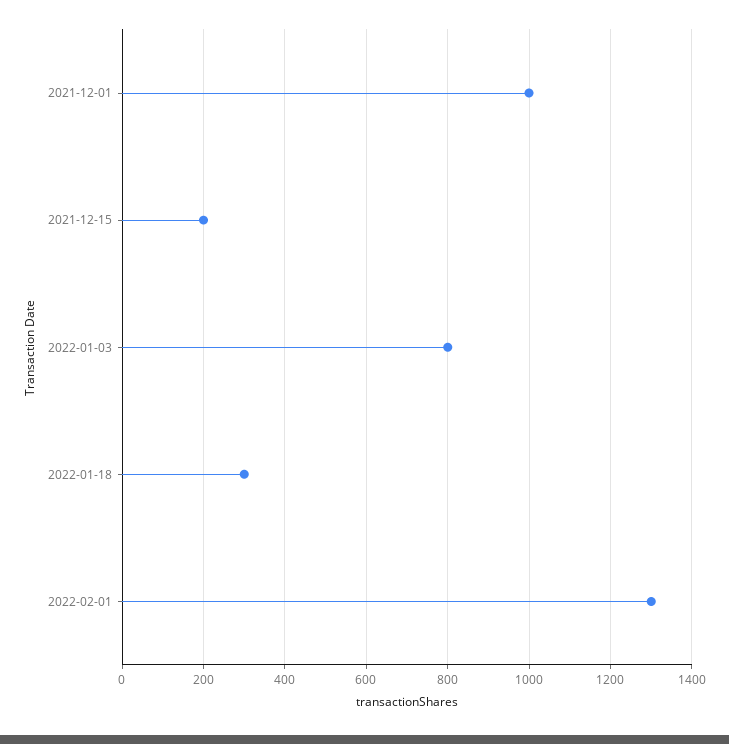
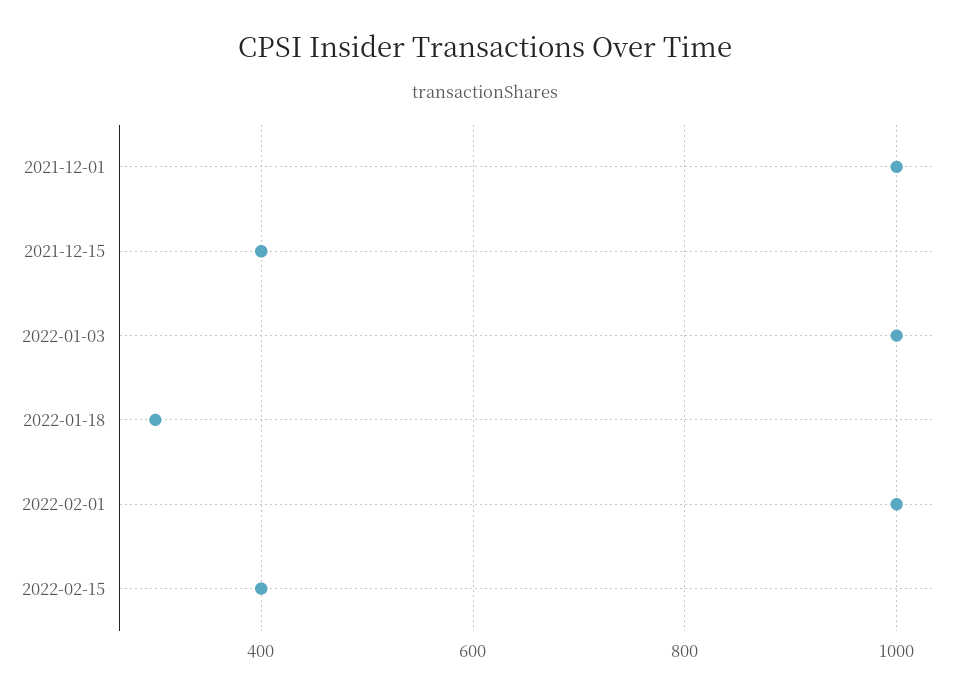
2021-12-15: 200 -> 400
2022-01-03: 800 -> 1000
2022-02-01: 1300 -> 1000
2022-02-15: none -> 400

